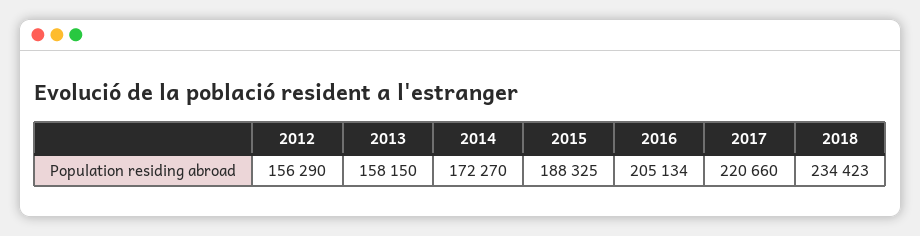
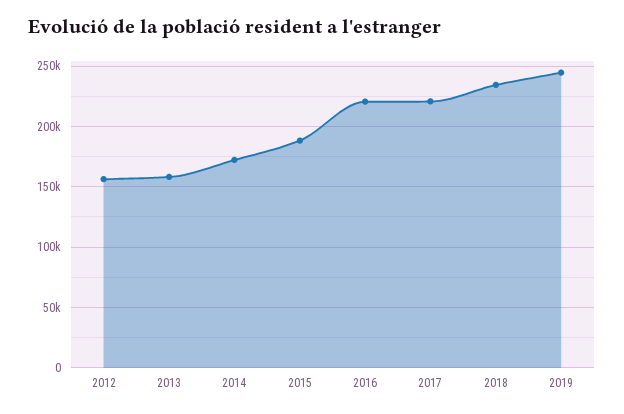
2016: 205134 -> 220000
2019: none -> 245000

